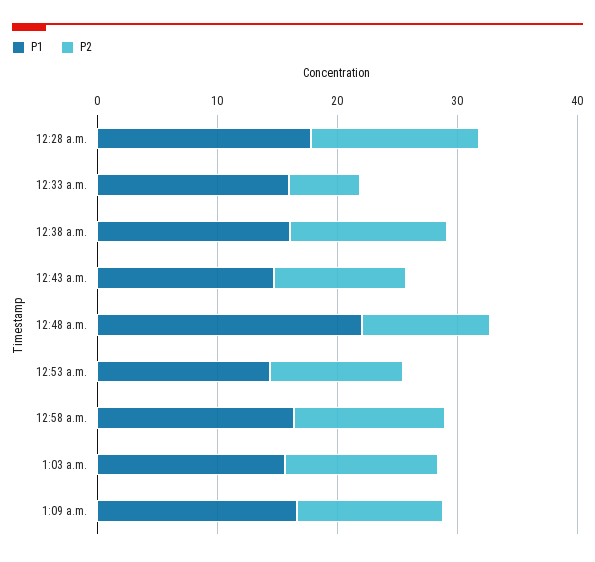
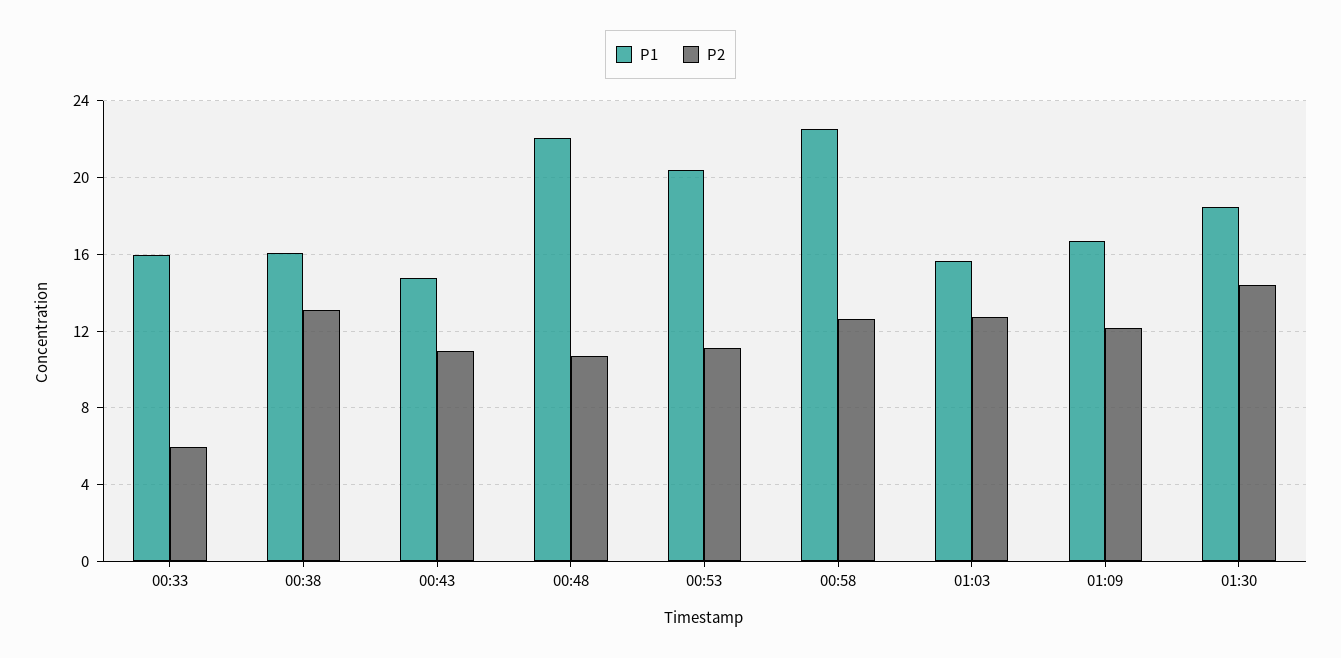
P1, 12:28 a.m.: 18 -> none
P2, 12:28 a.m.: 14 -> none
P1, 12:53 a.m.: 14 -> 20.5
P1, 12:58 a.m.: 16 -> 22.5
P1, 01:30: none -> 18.5
P2, 01:30: none -> 14.5

